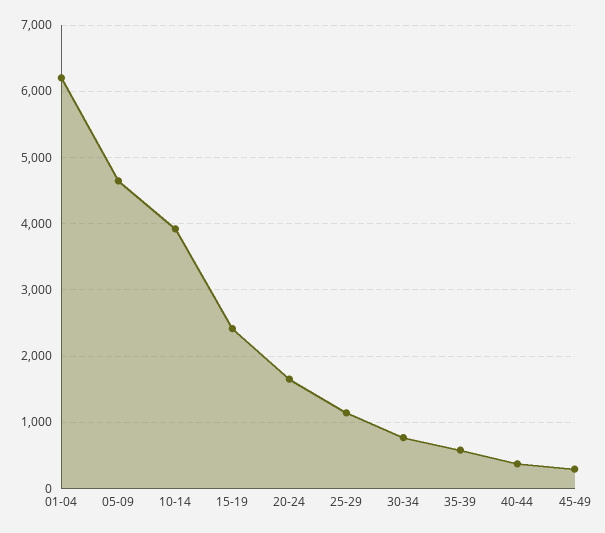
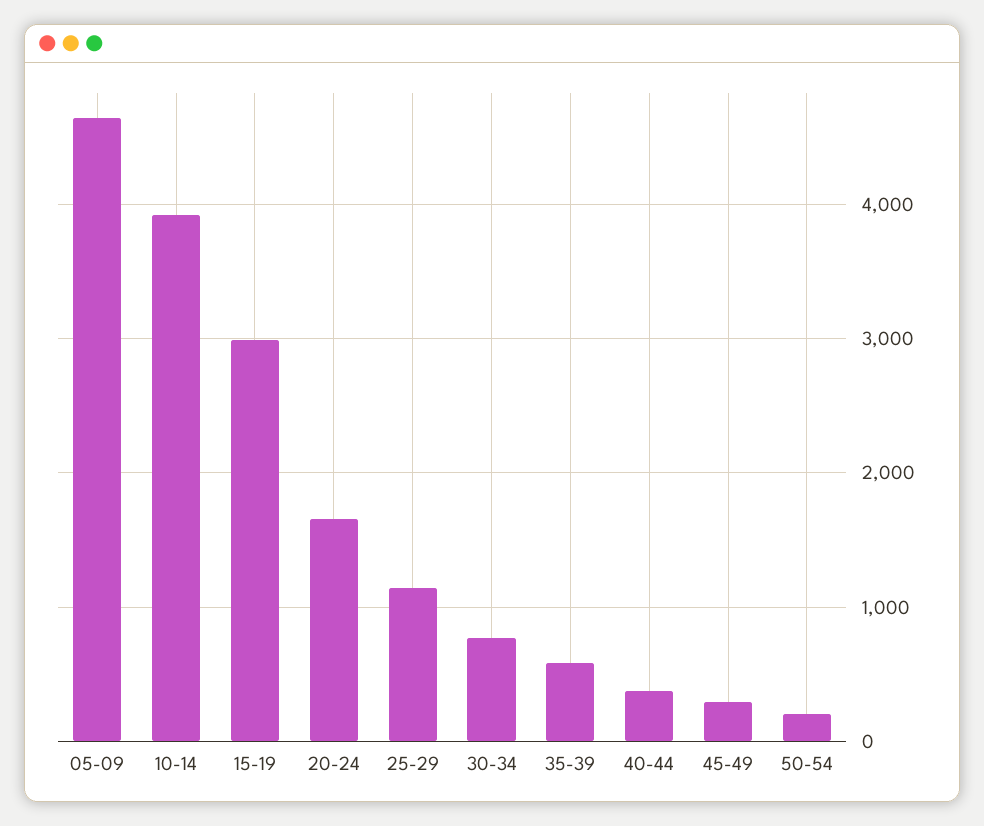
01-04: 6200 -> none
15-19: 2400 -> 3000
50-54: none -> 200

